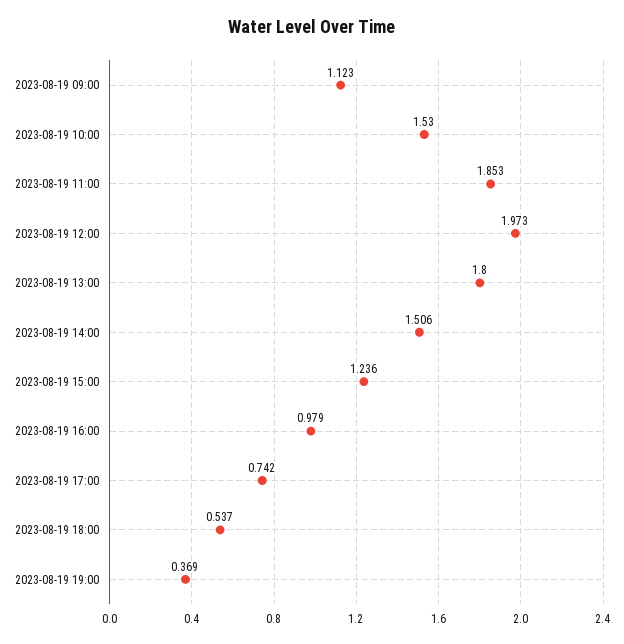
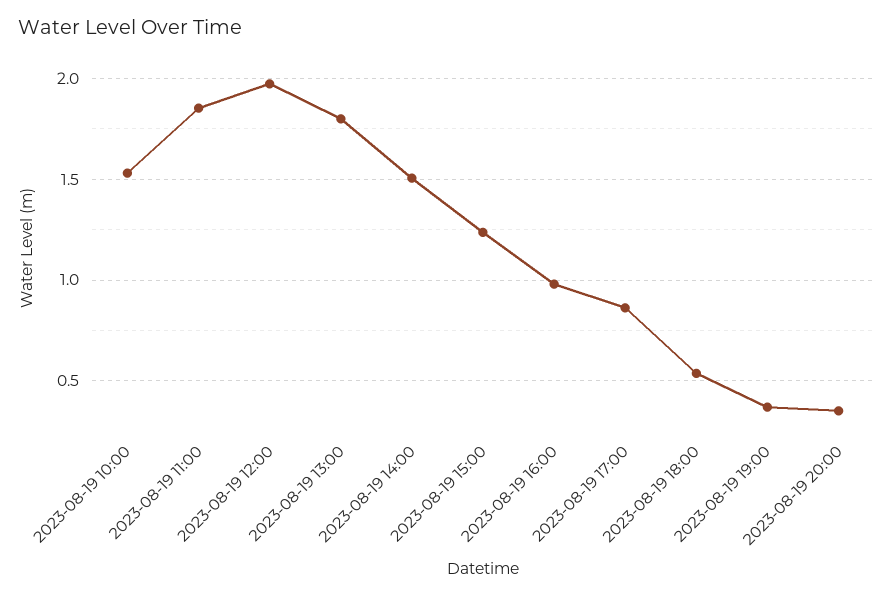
2023-08-19 09:00: 1.123 -> none
2023-08-19 17:00: 0.742 -> 0.85
2023-08-19 20:00: none -> 0.35

